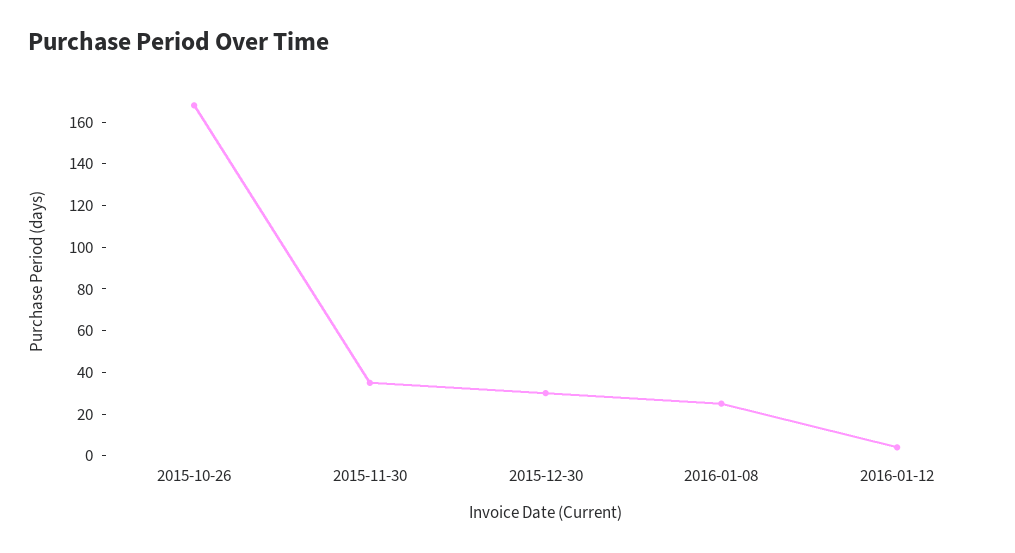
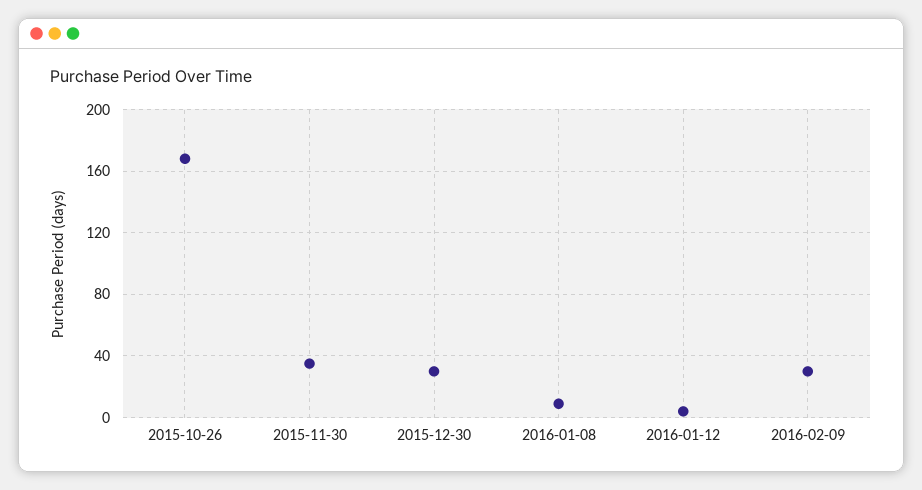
2016-01-08: 25 -> 10
2016-02-09: none -> 30

